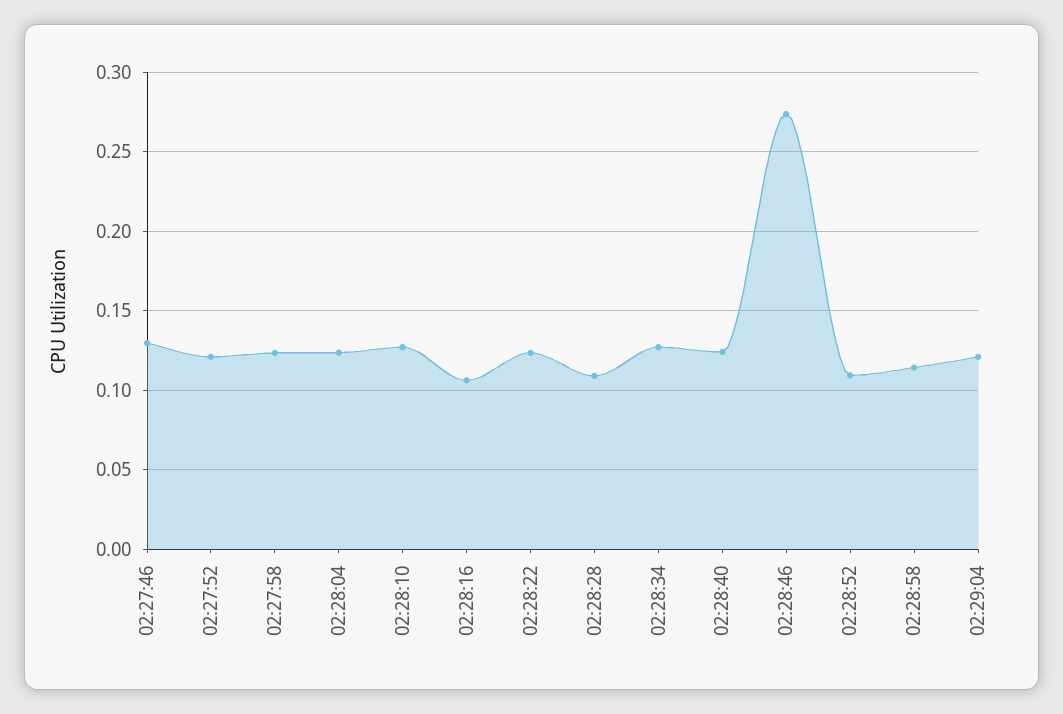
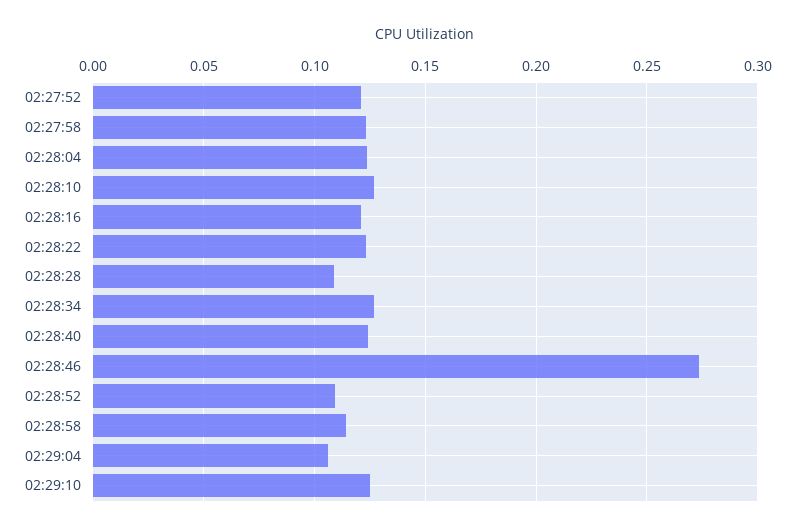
02:27:46: 0.13 -> none
02:28:16: 0.105 -> 0.12
02:29:04: 0.12 -> 0.105
02:29:10: none -> 0.125

